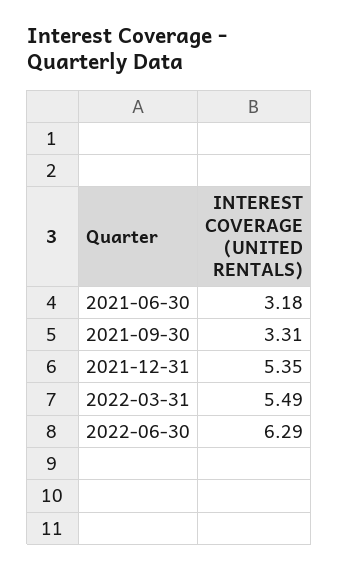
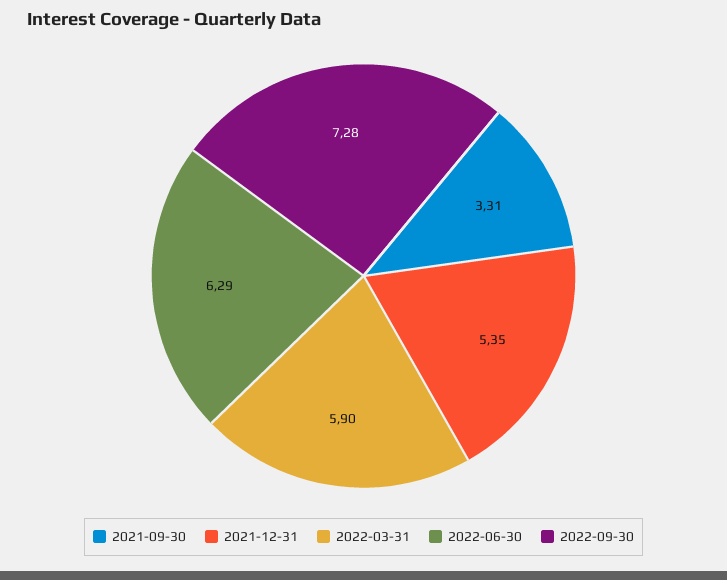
2021-06-30: 3.18 -> none
2022-03-31: 5.49 -> 5.9
2022-09-30: none -> 7.28

